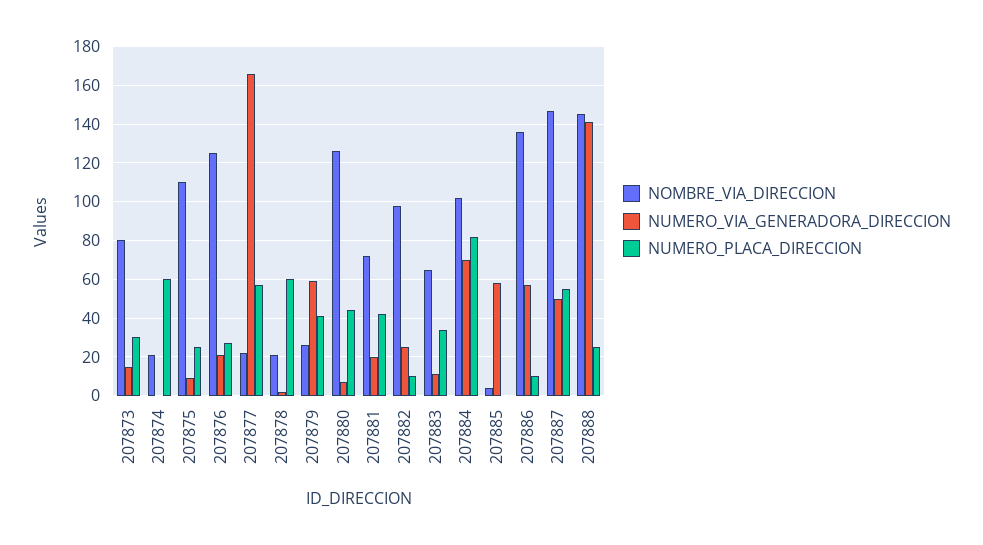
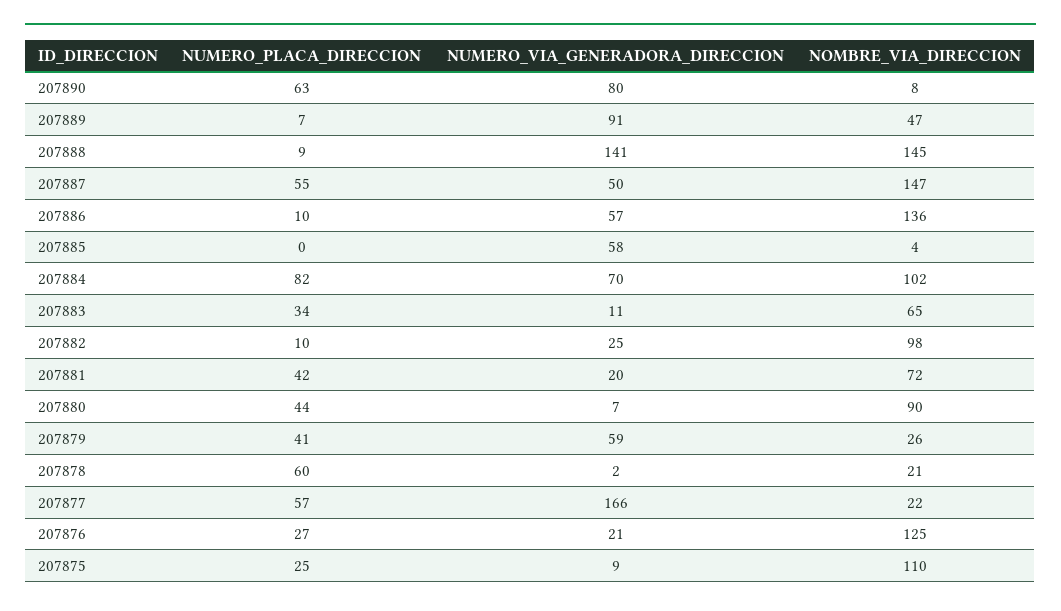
NOMBRE_VIA_DIRECCION, 207873: 80 -> none
NUMERO_VIA_GENERADORA_DIRECCION, 207873: 15 -> none
NUMERO_PLACA_DIRECCION, 207873: 30 -> none
NOMBRE_VIA_DIRECCION, 207874: 20 -> none
NUMERO_VIA_GENERADORA_DIRECCION, 207874: 0 -> none
NUMERO_PLACA_DIRECCION, 207874: 60 -> none
NOMBRE_VIA_DIRECCION, 207880: 125 -> 90
NUMERO_PLACA_DIRECCION, 207888: 25 -> 9
NUMERO_PLACA_DIRECCION, 207890: none -> 63
NUMERO_VIA_GENERADORA_DIRECCION, 207890: none -> 80
NOMBRE_VIA_DIRECCION, 207890: none -> 8
NUMERO_PLACA_DIRECCION, 207889: none -> 7
NUMERO_VIA_GENERADORA_DIRECCION, 207889: none -> 91
NOMBRE_VIA_DIRECCION, 207889: none -> 47

